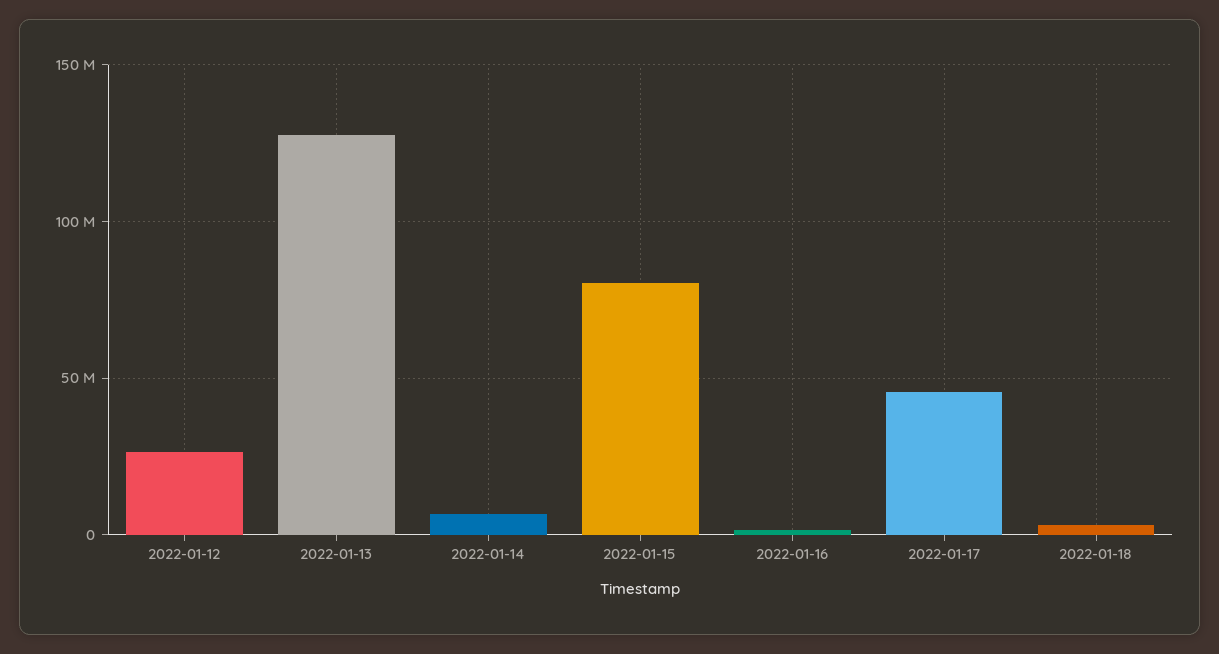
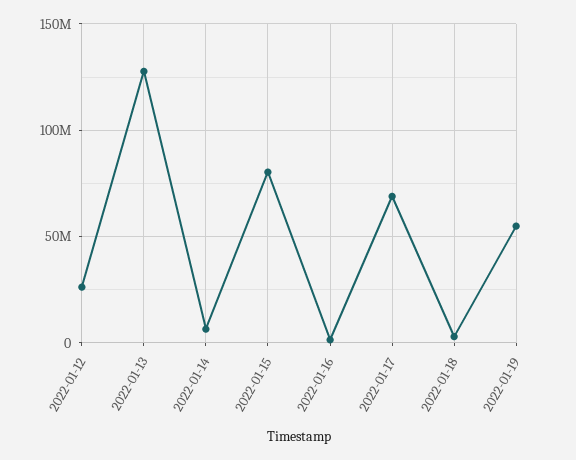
2022-01-17: 45000000 -> 70000000
2022-01-19: none -> 55000000

